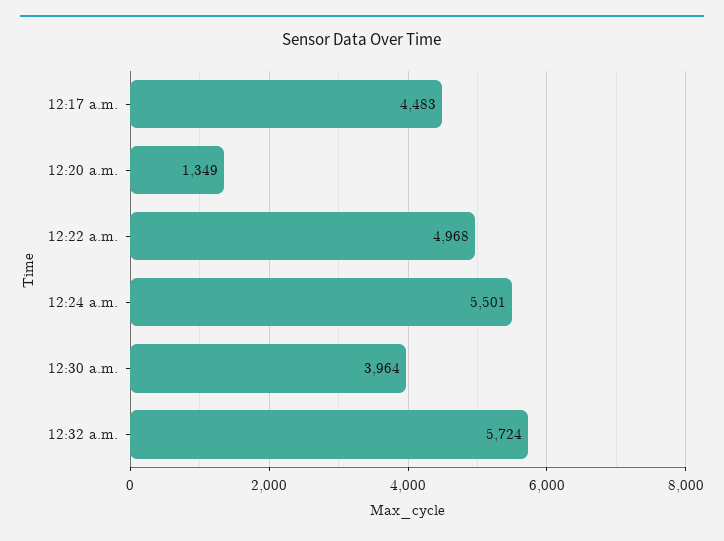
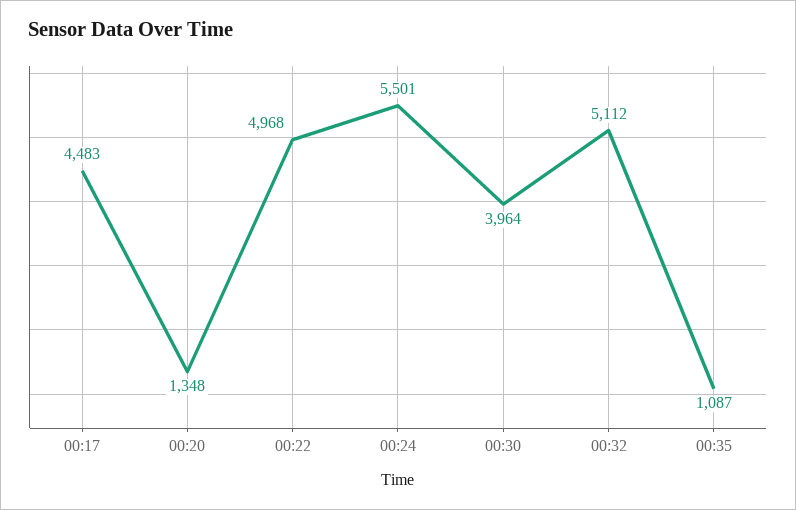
12:20 a.m.: 1349 -> 1348
12:32 a.m.: 5724 -> 5112
00:35: none -> 1087

